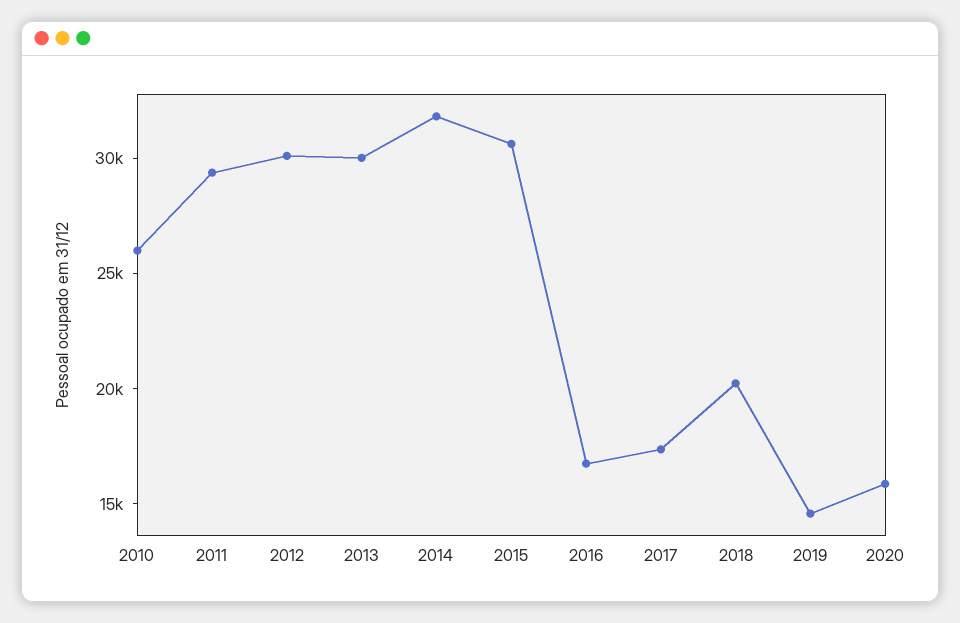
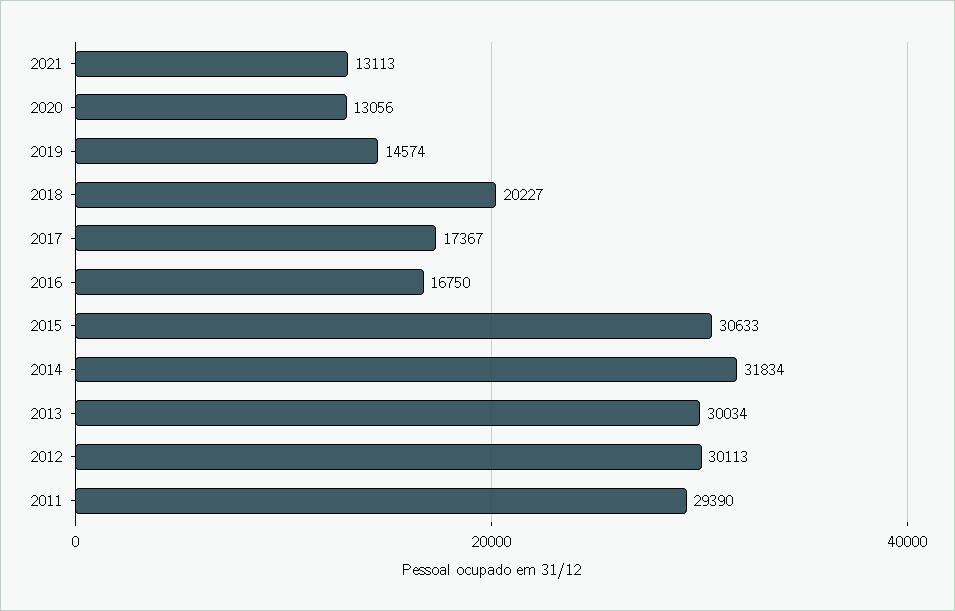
2010: 26000 -> none
2020: 16000 -> 13056
2021: none -> 13113

